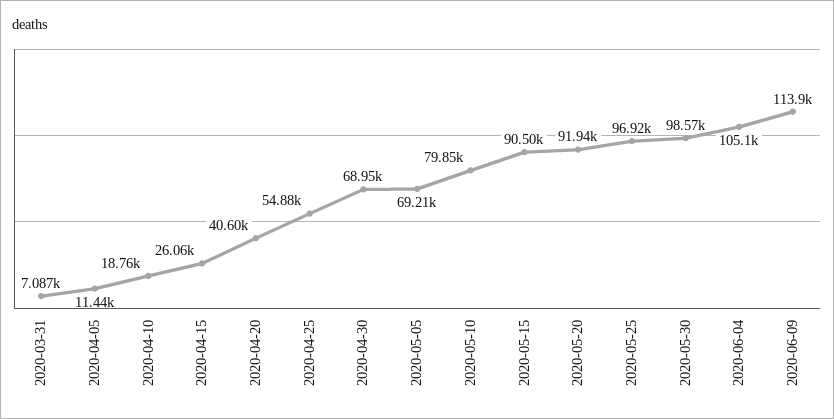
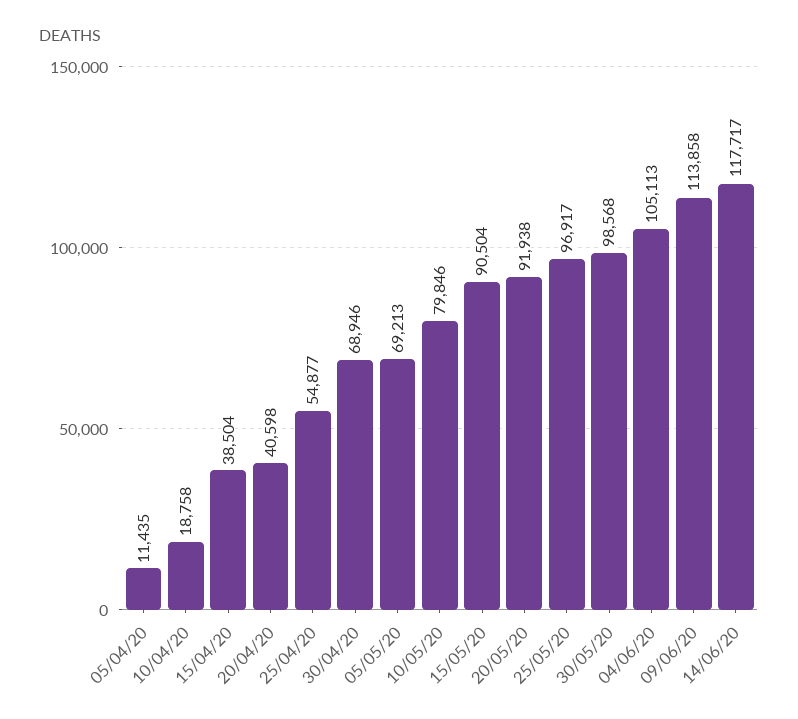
2020-03-31: 7087 -> none
2020-04-15: 26060 -> 38504
14/06/20: none -> 117717

